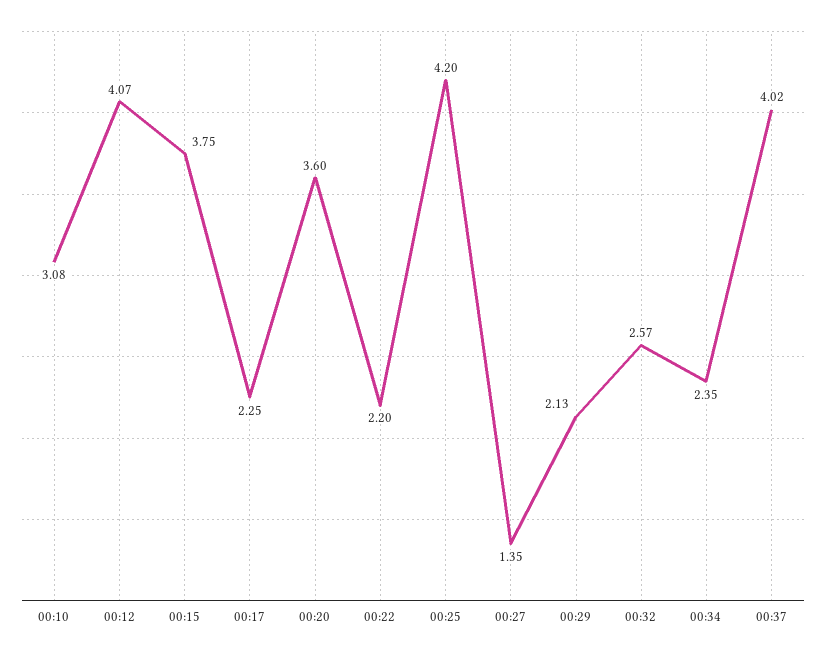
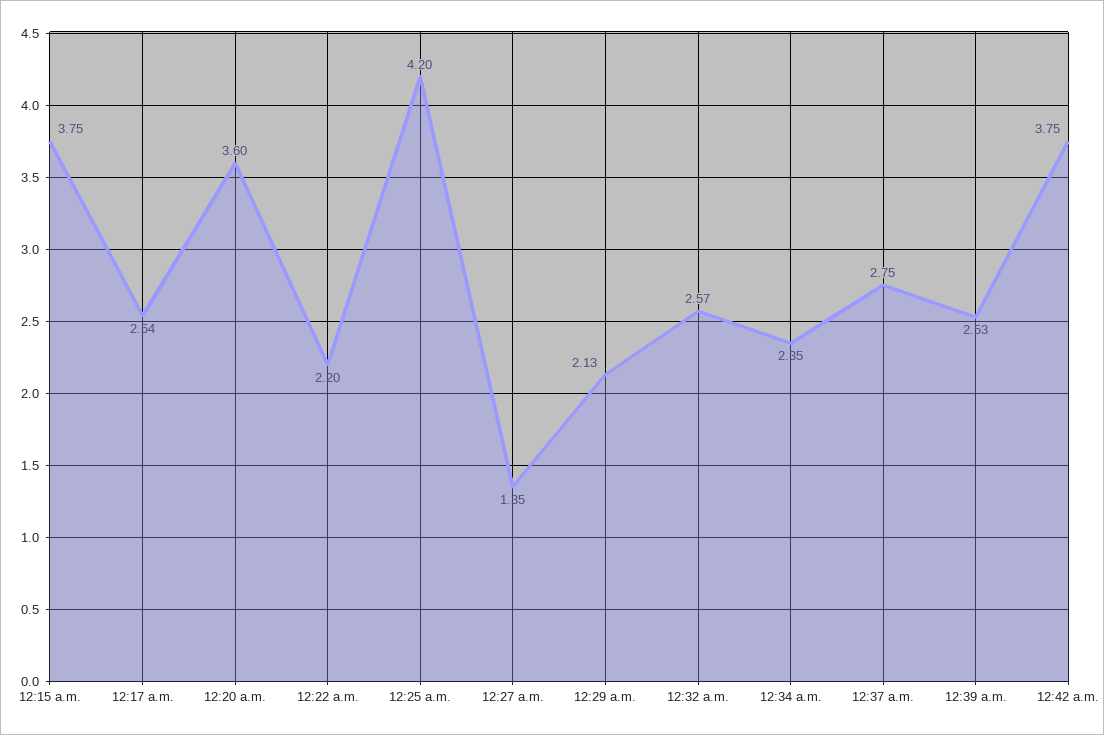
00:10: 3.08 -> none
00:12: 4.07 -> none
00:17: 2.25 -> 2.54
00:37: 4.02 -> 2.75
12:39 a.m.: none -> 2.53
12:42 a.m.: none -> 3.75

